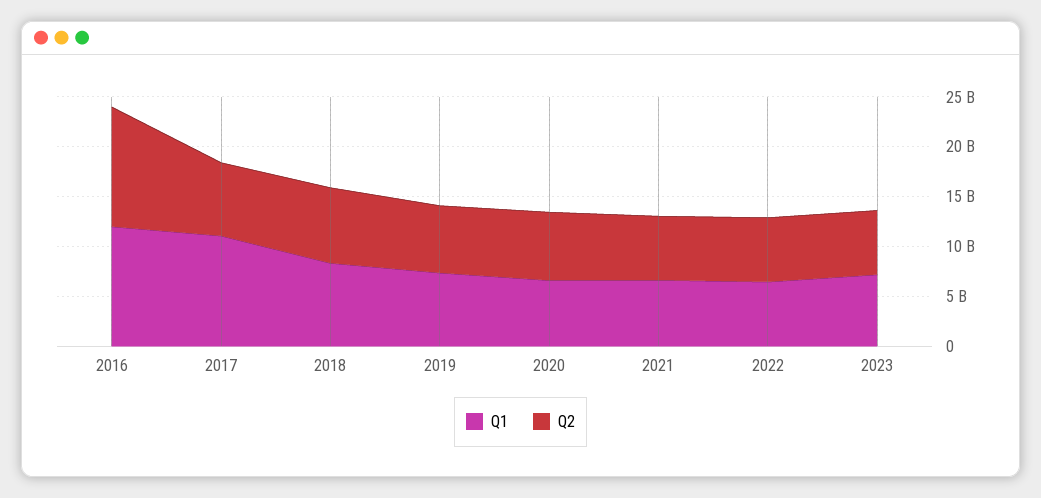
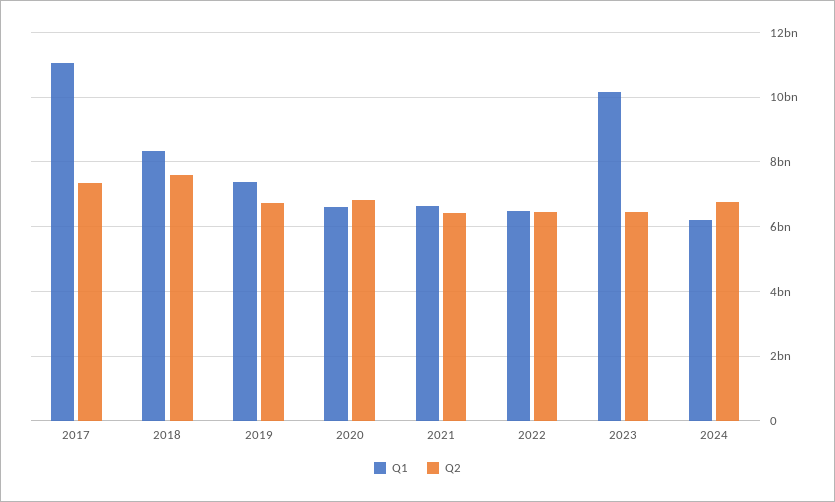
Q1, 2016: 12000000000 -> none
Q2, 2016: 12000000000 -> none
Q1, 2023: 7000000000 -> 10200000000
Q1, 2024: none -> 6200000000
Q2, 2024: none -> 6800000000

